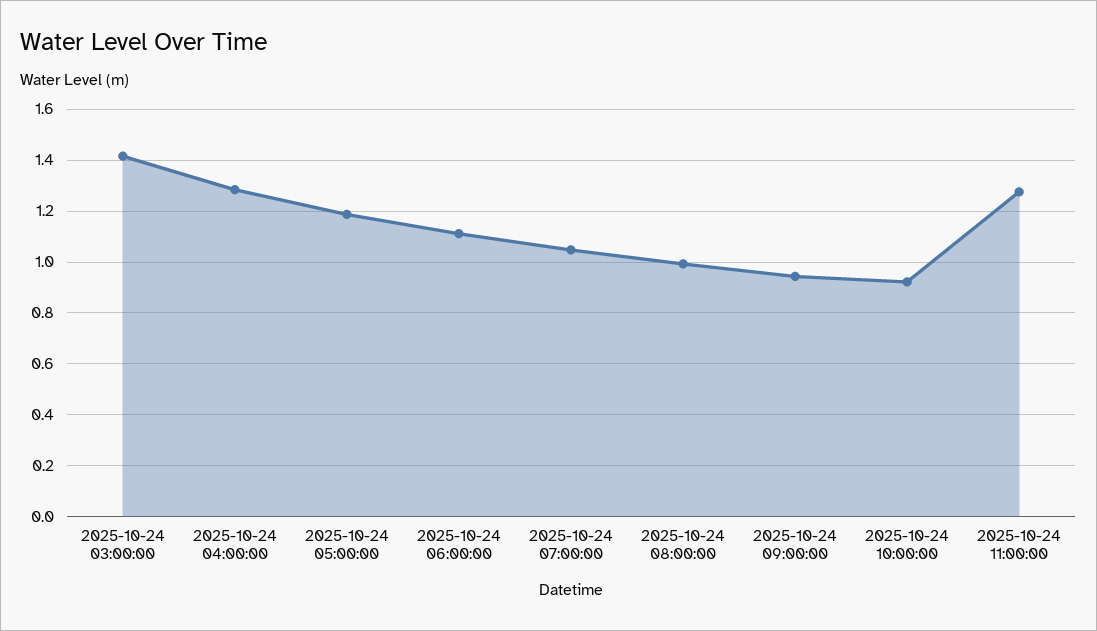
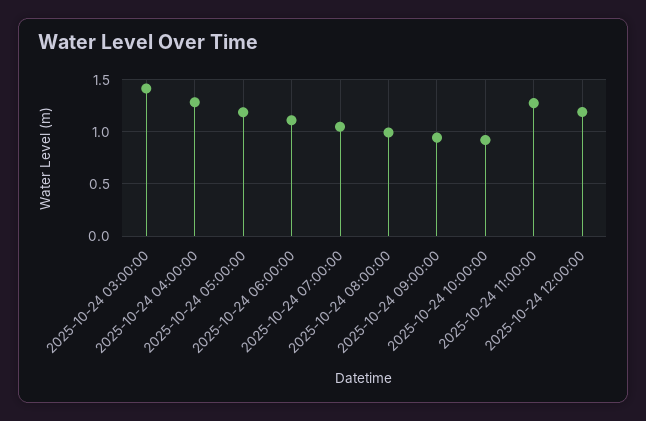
2025-10-24 12:00:00: none -> 1.2

